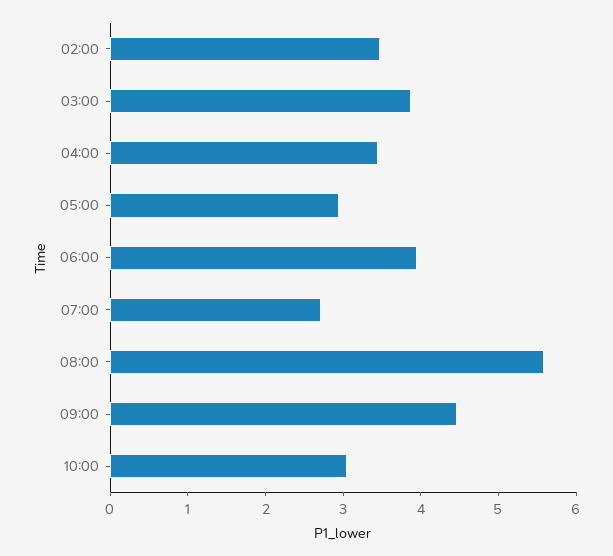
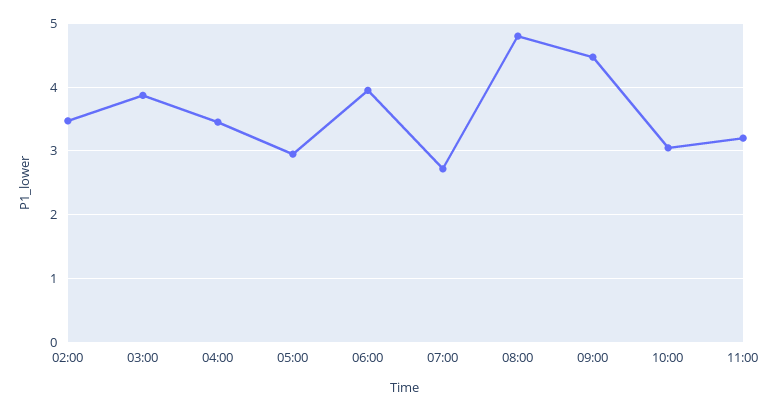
08:00: 5.6 -> 4.8
11:00: none -> 3.2

